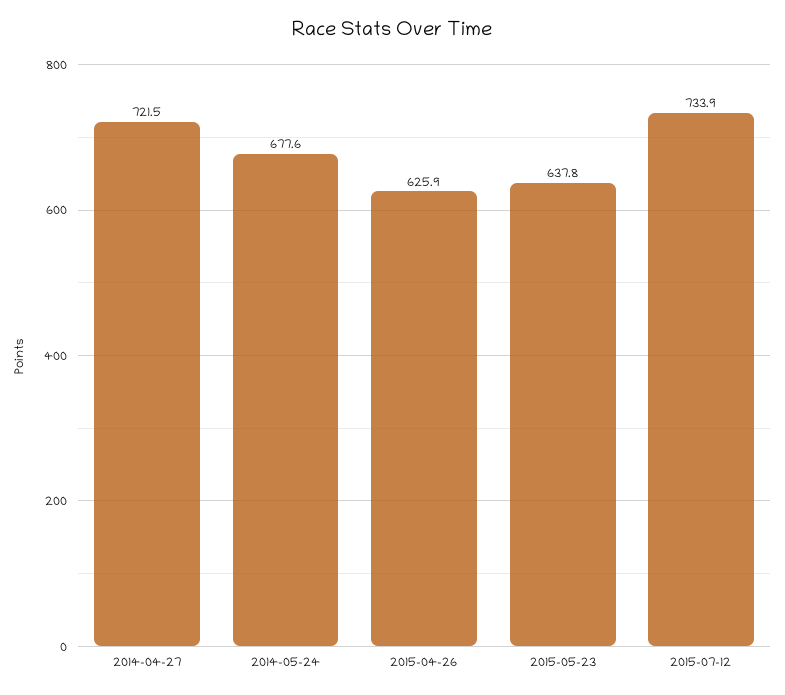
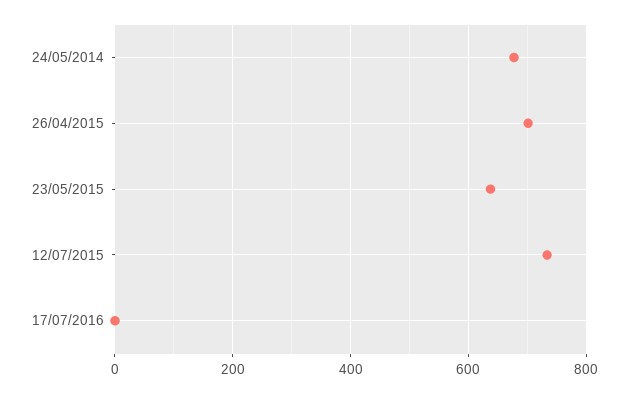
2014-04-27: 721.5 -> none
2015-04-26: 625.9 -> 700
17/07/2016: none -> 0

